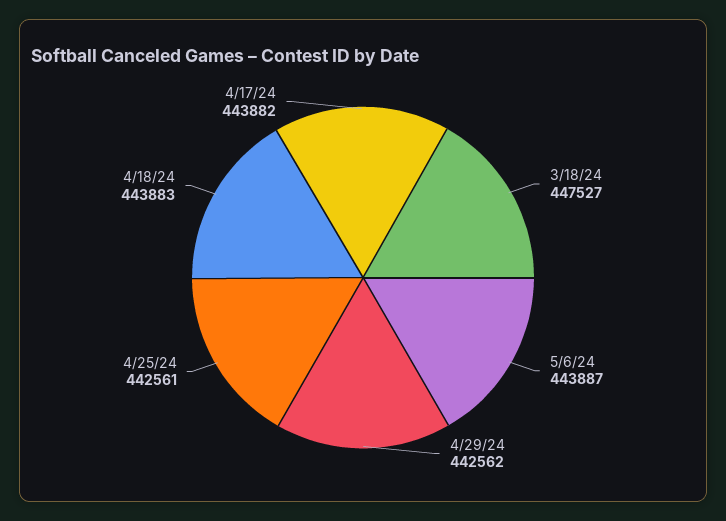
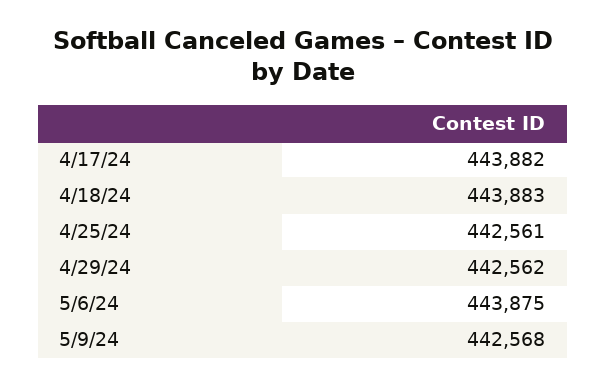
3/18/24: 447527 -> none
5/6/24: 443887 -> 443875
5/9/24: none -> 442568

